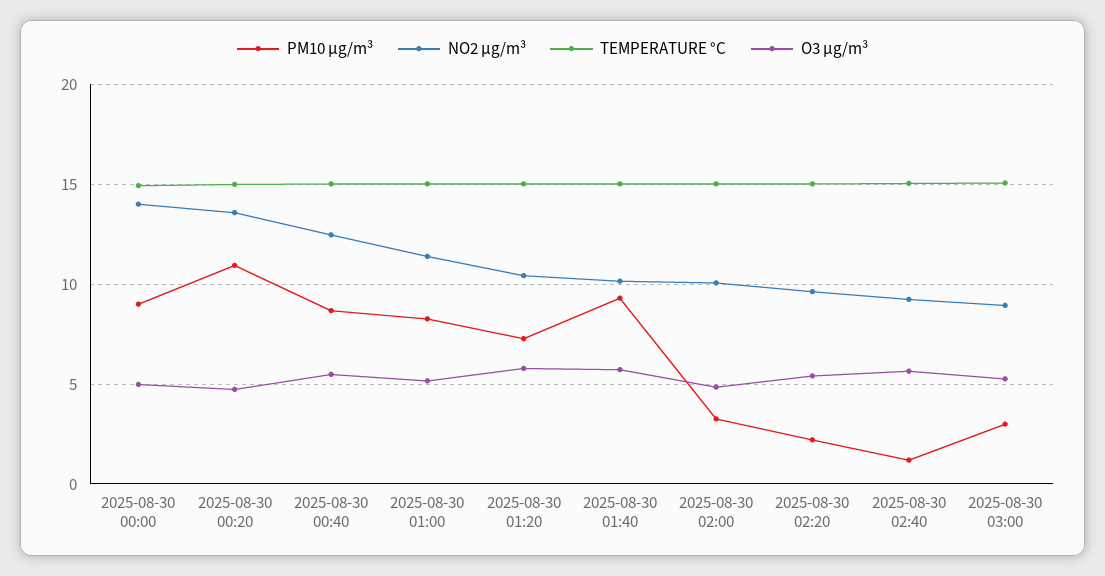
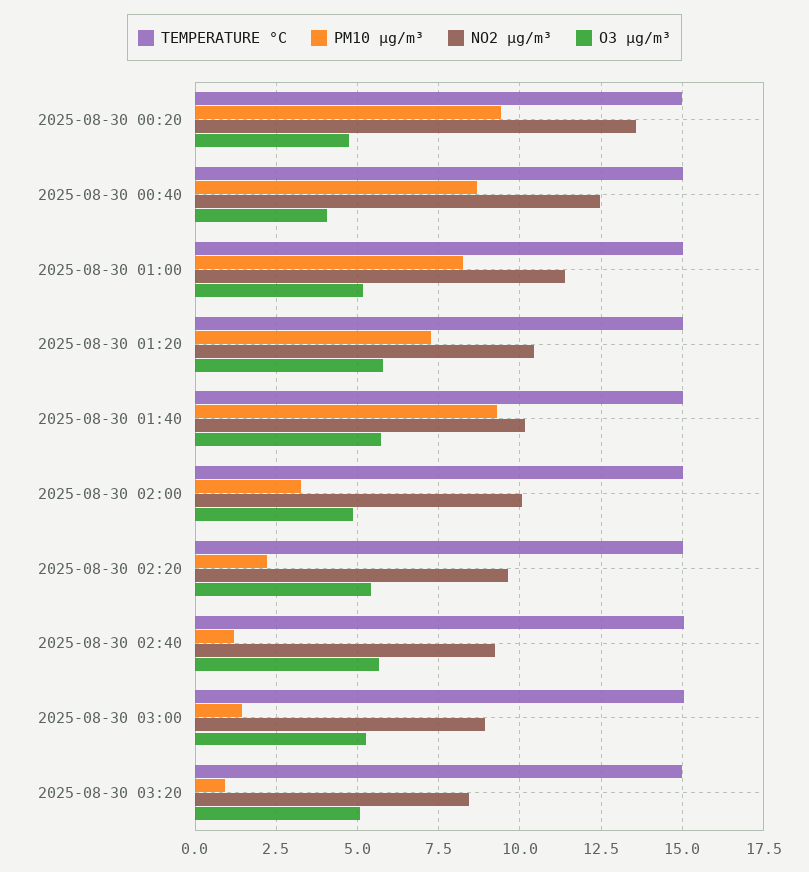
PM10 µg/m³, 2025-08-30 00:00: 9 -> none
NO2 µg/m³, 2025-08-30 00:00: 14 -> none
TEMPERATURE °C, 2025-08-30 00:00: 15 -> none
O3 µg/m³, 2025-08-30 00:00: 5 -> none
PM10 µg/m³, 2025-08-30 00:20: 11 -> 9.5
O3 µg/m³, 2025-08-30 00:40: 5.5 -> 4
PM10 µg/m³, 2025-08-30 03:00: 3 -> 1.5
TEMPERATURE °C, 2025-08-30 03:20: none -> 15
PM10 µg/m³, 2025-08-30 03:20: none -> 1
NO2 µg/m³, 2025-08-30 03:20: none -> 8.5
O3 µg/m³, 2025-08-30 03:20: none -> 5

